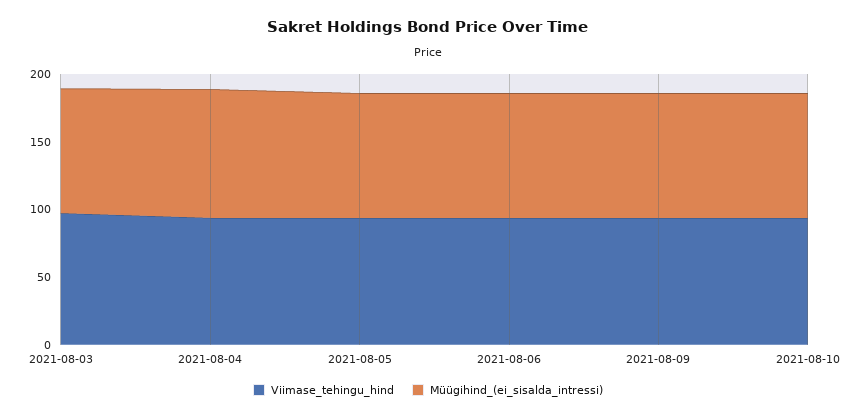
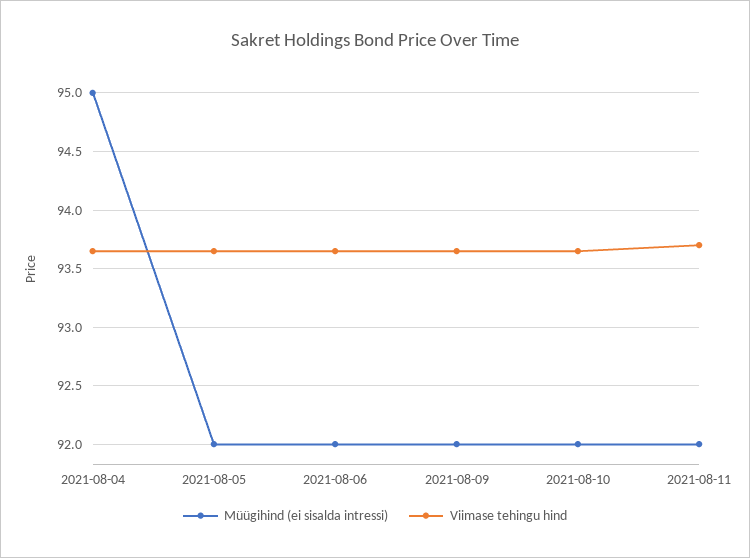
Viimase_tehingu_hind, 2021-08-03: 100 -> none
Müügihind_(ei_sisalda_intressi), 2021-08-03: 90 -> none
Müügihind_(ei_sisalda_intressi), 2021-08-11: none -> 92
Viimase_tehingu_hind, 2021-08-11: none -> 93.7

